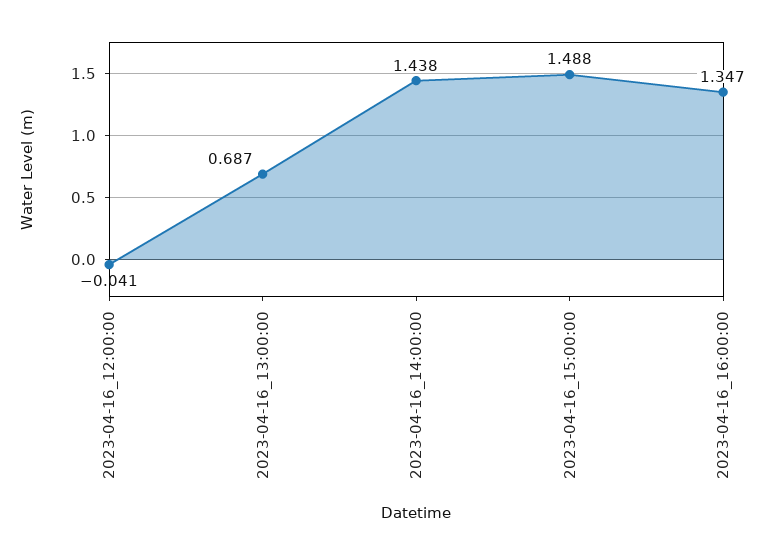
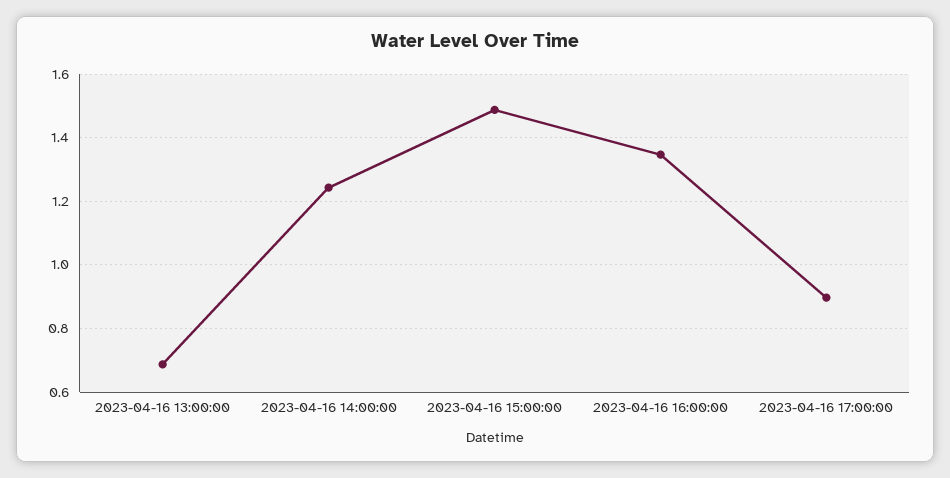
2023-04-16_12:00:00: -0.041 -> none
2023-04-16_14:00:00: 1.438 -> 1.24
2023-04-16 17:00:00: none -> 0.9

